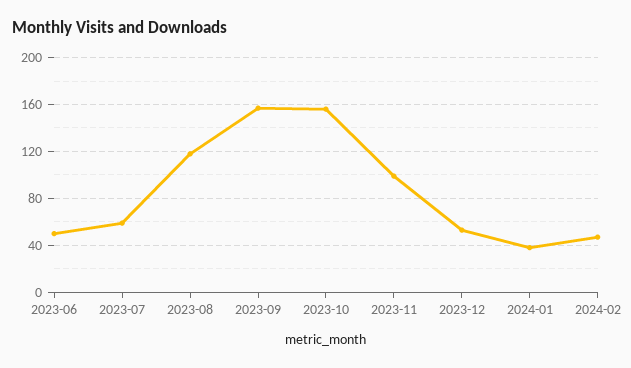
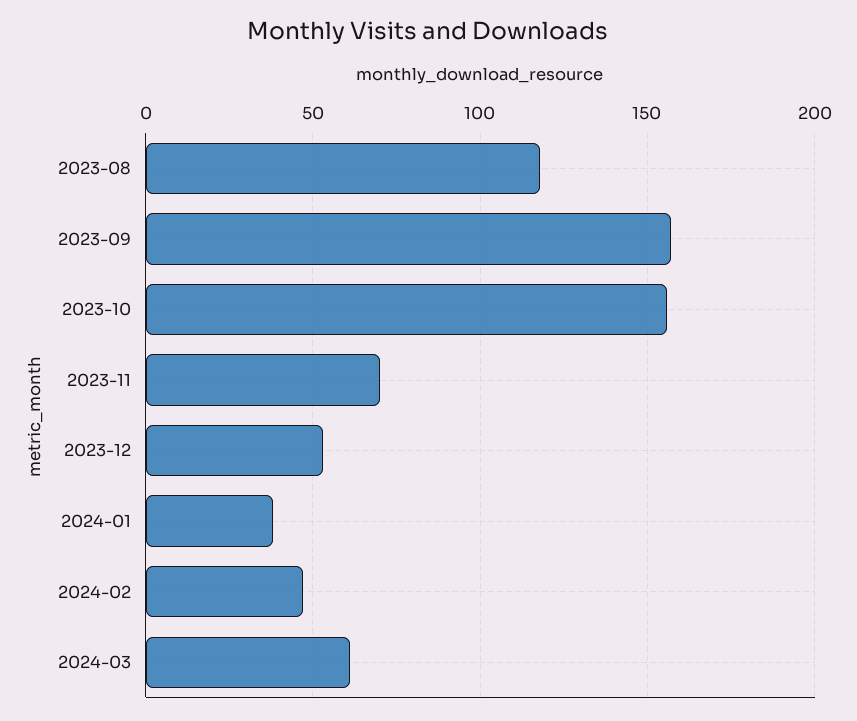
2023-06: 50 -> none
2023-07: 60 -> none
2023-11: 100 -> 70
2024-03: none -> 60

